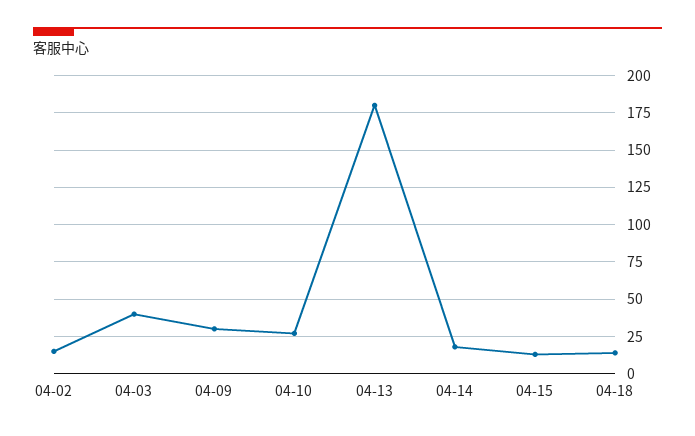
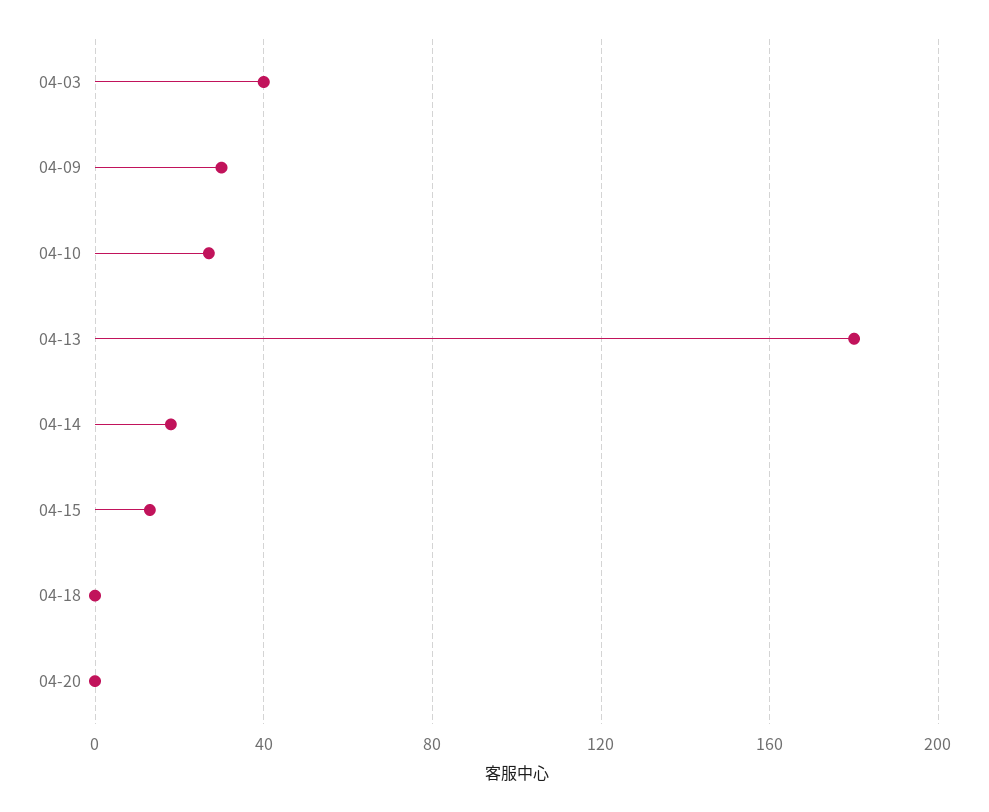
04-02: 15 -> none
04-18: 15 -> 0
04-20: none -> 0

